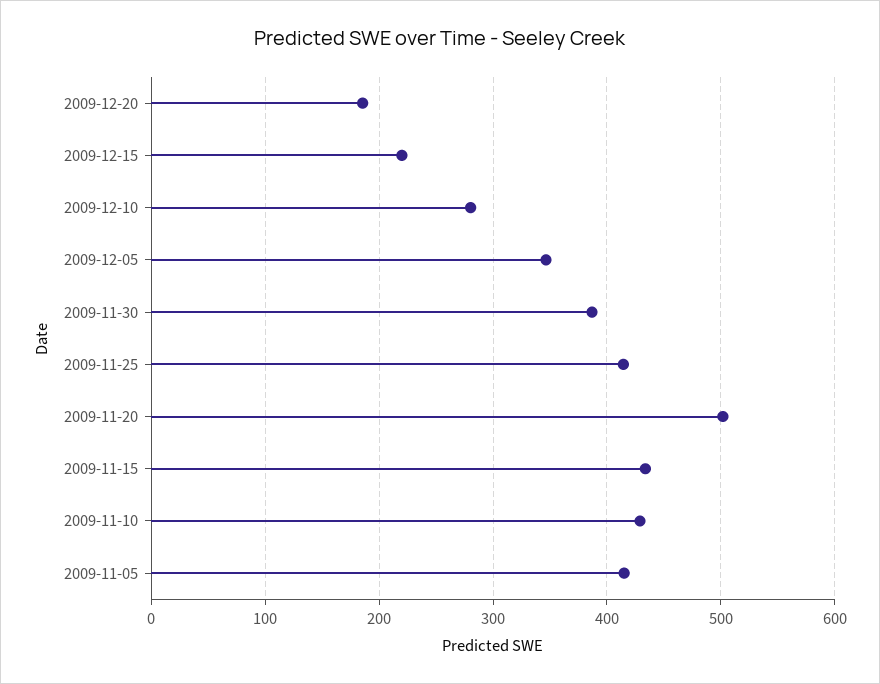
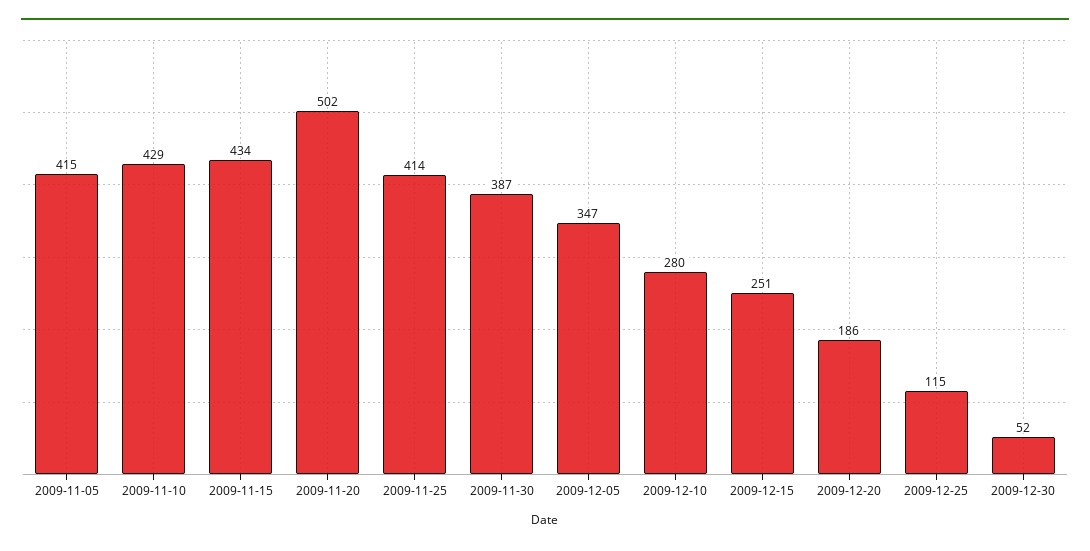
2009-12-15: 220 -> 251
2009-12-25: none -> 115
2009-12-30: none -> 52

